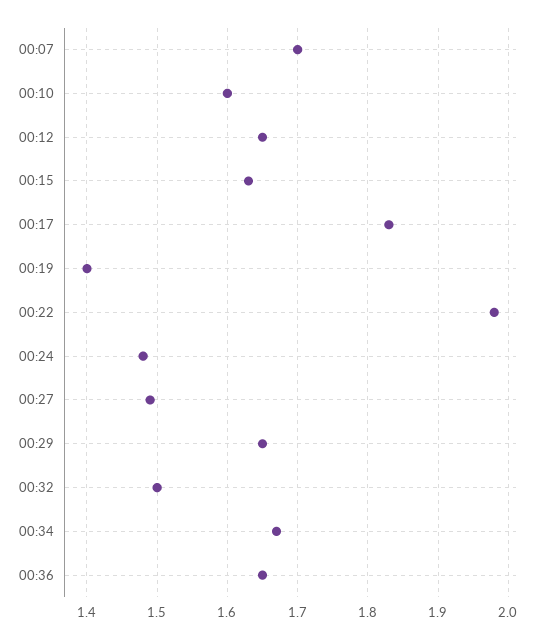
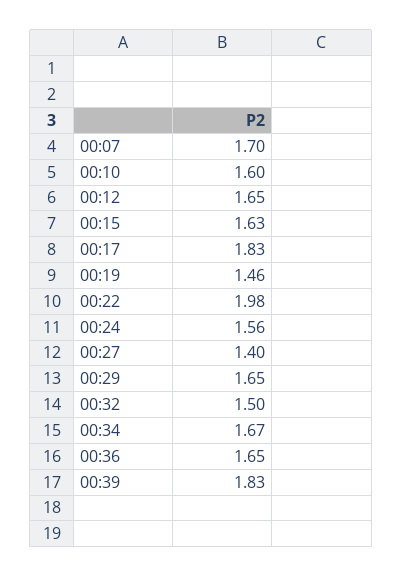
00:19: 1.4 -> 1.46
00:24: 1.48 -> 1.56
00:27: 1.49 -> 1.4
00:39: none -> 1.83

